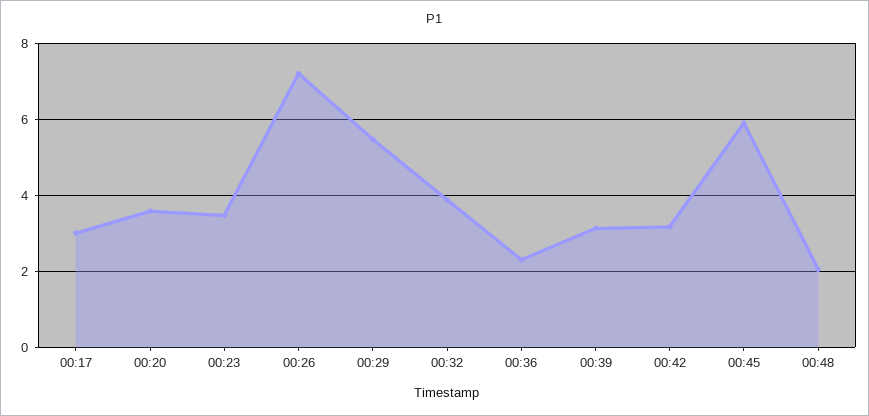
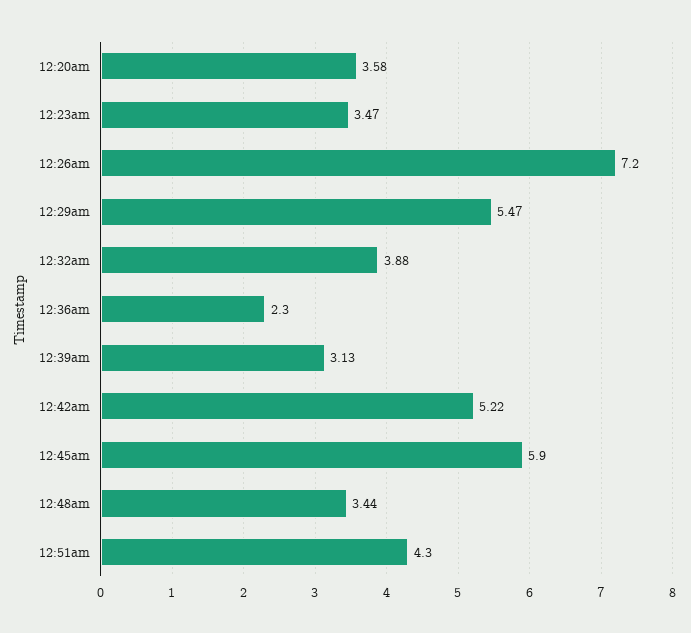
00:17: 3 -> none
00:42: 3.2 -> 5.22
00:48: 2 -> 3.44
12:51am: none -> 4.3

